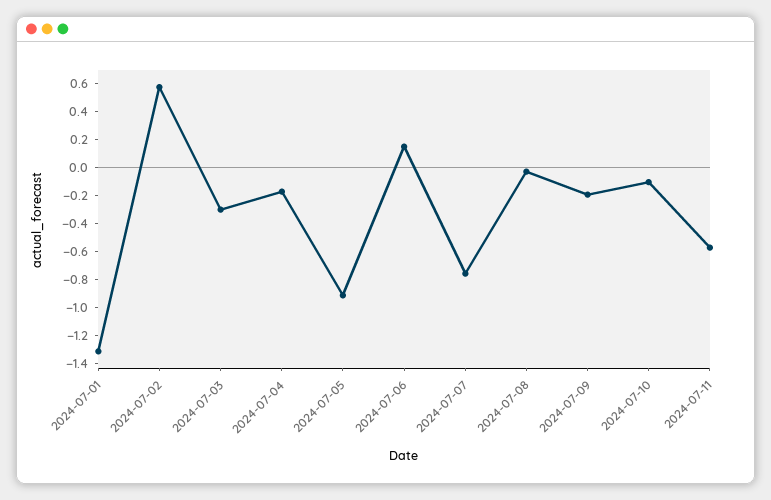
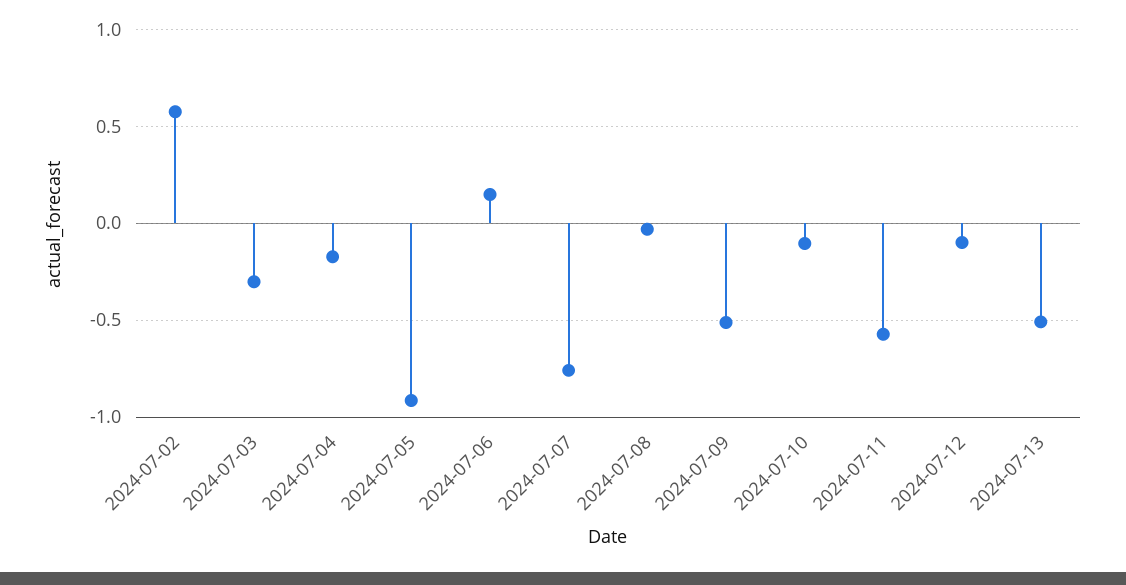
2024-07-01: -1.3 -> none
2024-07-09: -0.2 -> -0.5
2024-07-12: none -> -0.1
2024-07-13: none -> -0.5

